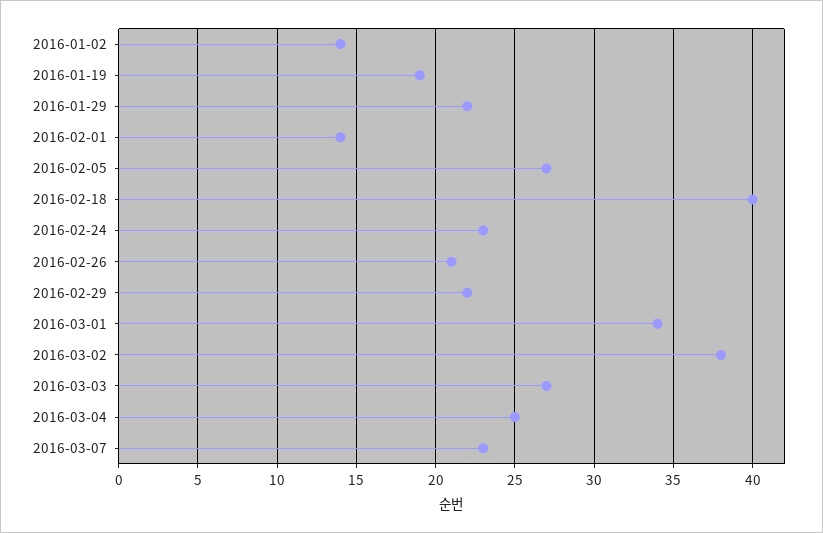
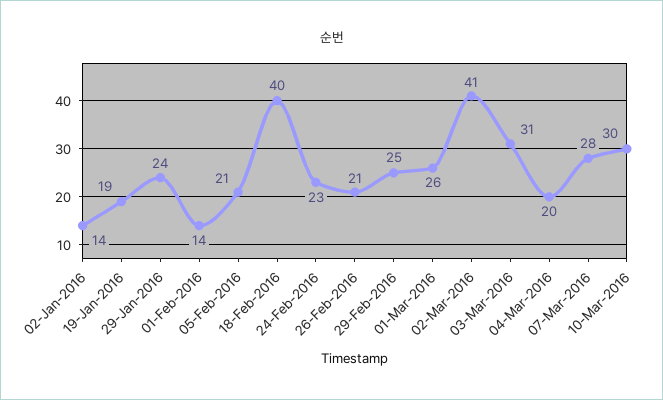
2016-01-29: 22 -> 24
2016-02-05: 27 -> 21
2016-02-29: 22 -> 25
2016-03-01: 34 -> 26
2016-03-02: 38 -> 41
2016-03-03: 27 -> 31
2016-03-04: 25 -> 20
2016-03-07: 23 -> 28
10-Mar-2016: none -> 30

